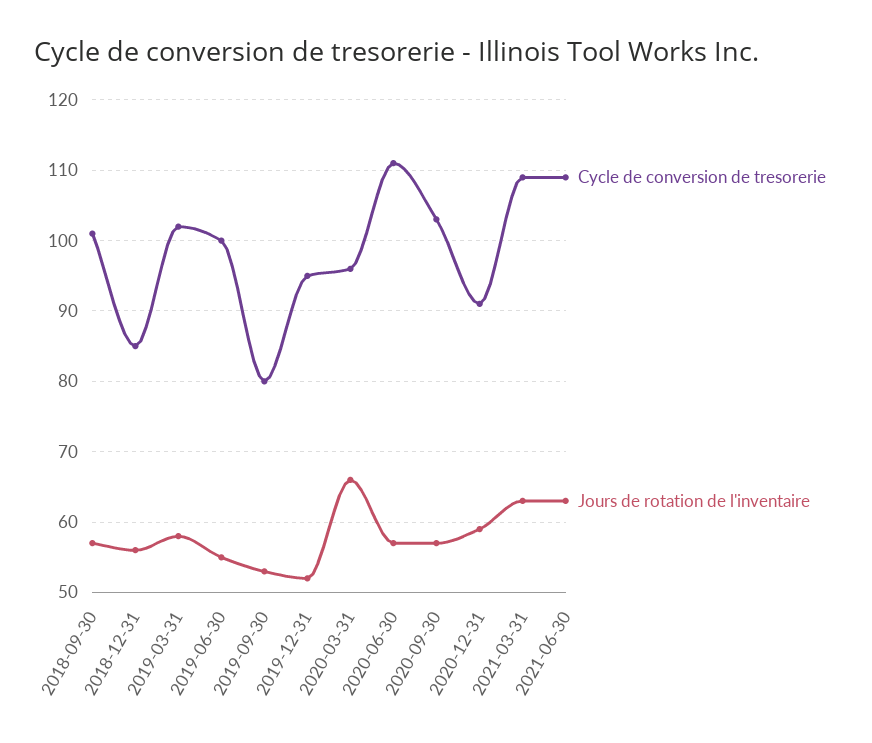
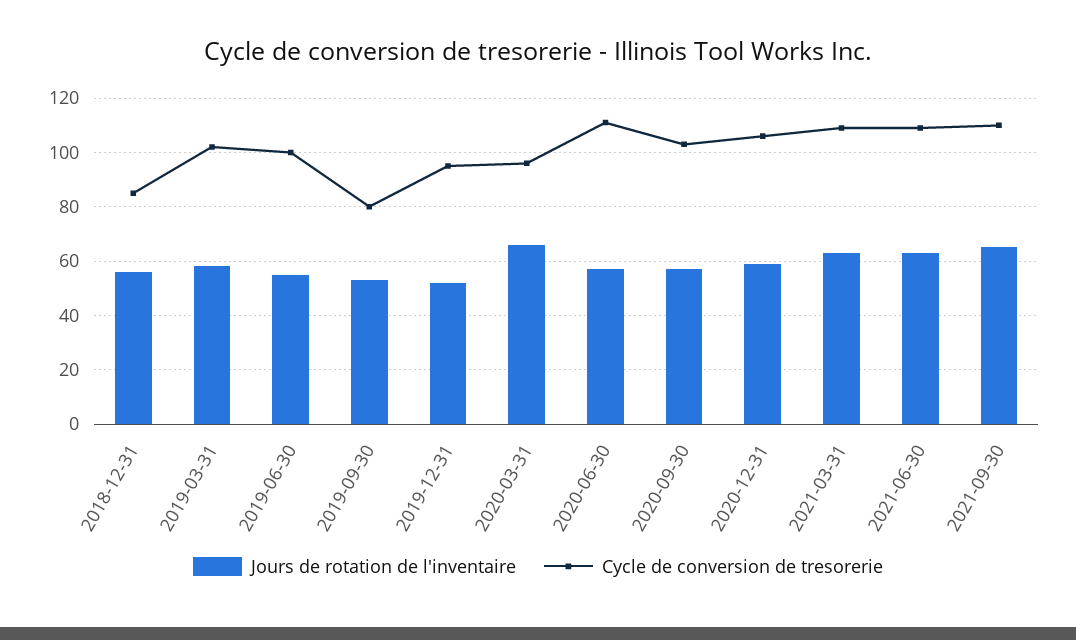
Cycle de conversion de tresorerie, 2018-09-30: 101 -> none
Jours de rotation de l'inventaire, 2018-09-30: 57 -> none
Cycle de conversion de tresorerie, 2020-12-31: 91 -> 105
Jours de rotation de l'inventaire, 2021-09-30: none -> 65
Cycle de conversion de tresorerie, 2021-09-30: none -> 110

